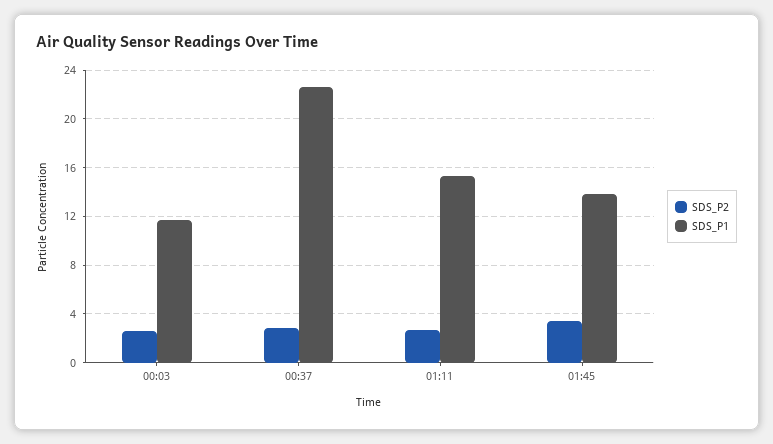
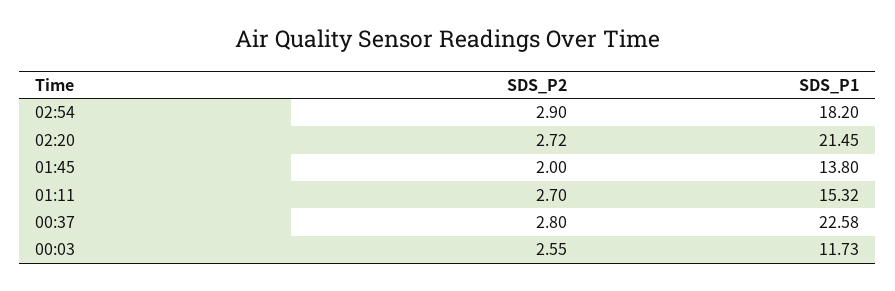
SDS_P2, 01:45: 3.5 -> 2
SDS_P2, 02:54: none -> 2.9
SDS_P1, 02:54: none -> 18.2
SDS_P2, 02:20: none -> 2.72
SDS_P1, 02:20: none -> 21.45

